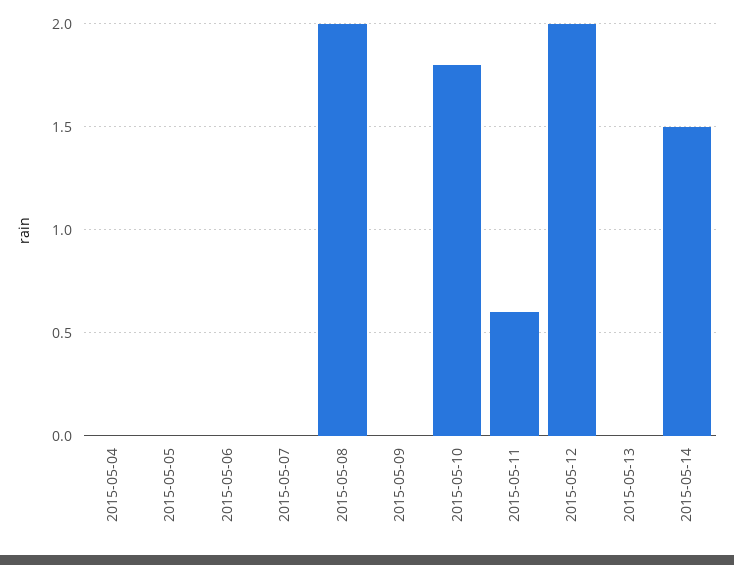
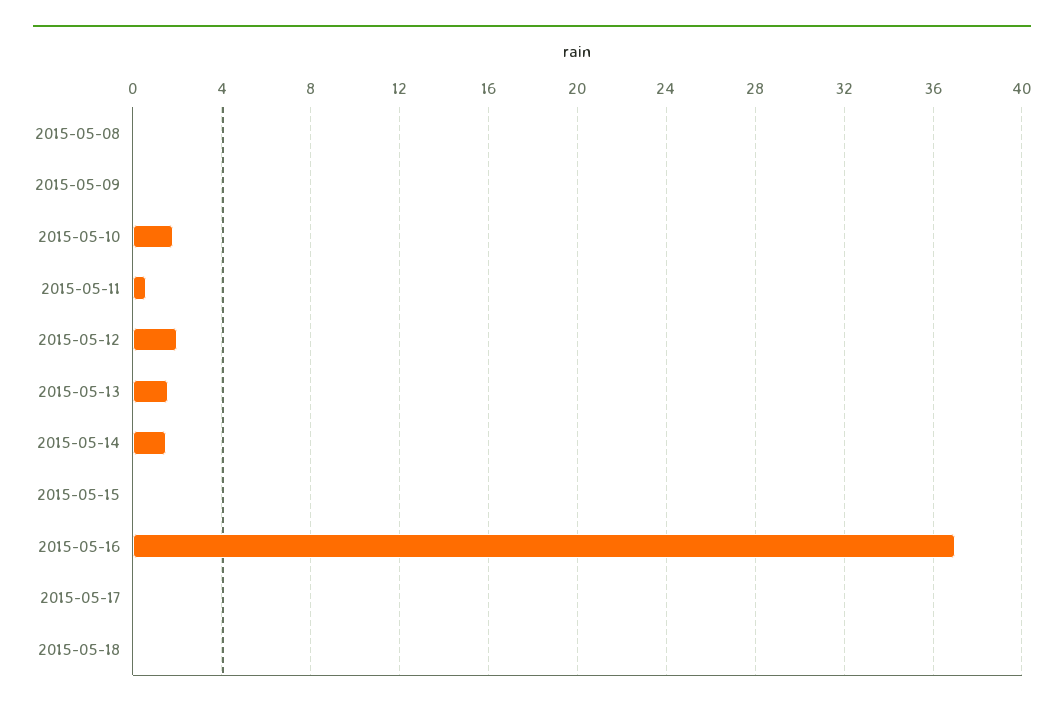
2015-05-04: 0 -> none
2015-05-05: 0 -> none
2015-05-06: 0 -> none
2015-05-07: 0 -> none
2015-05-08: 2 -> 0
2015-05-13: 0 -> 1.5
2015-05-15: none -> 0
2015-05-16: none -> 37
2015-05-17: none -> 0
2015-05-18: none -> 0

